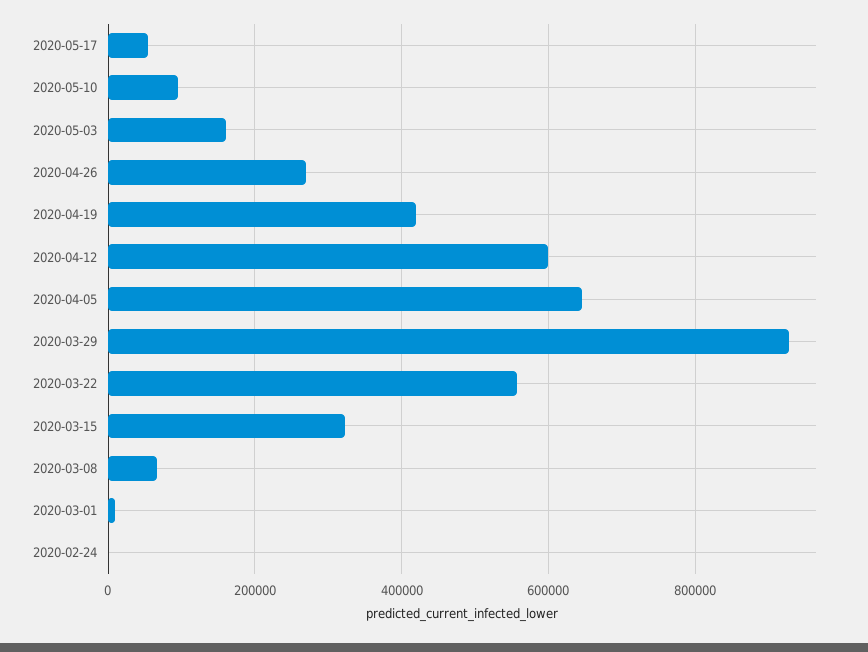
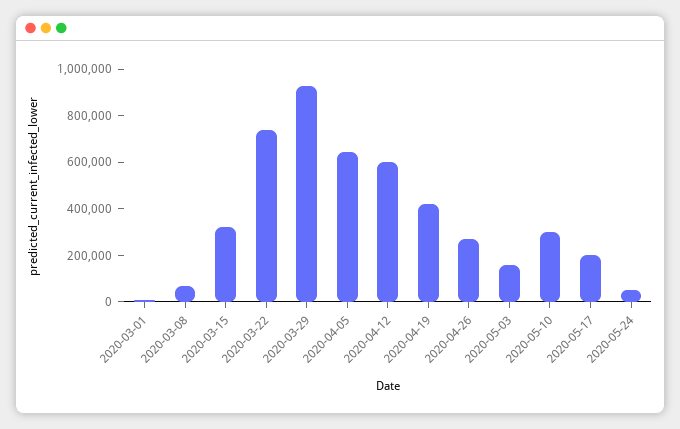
2020-05-17: 60000 -> 200000
2020-05-10: 100000 -> 300000
2020-03-22: 560000 -> 750000
2020-02-24: 0 -> none
2020-05-24: none -> 50000

